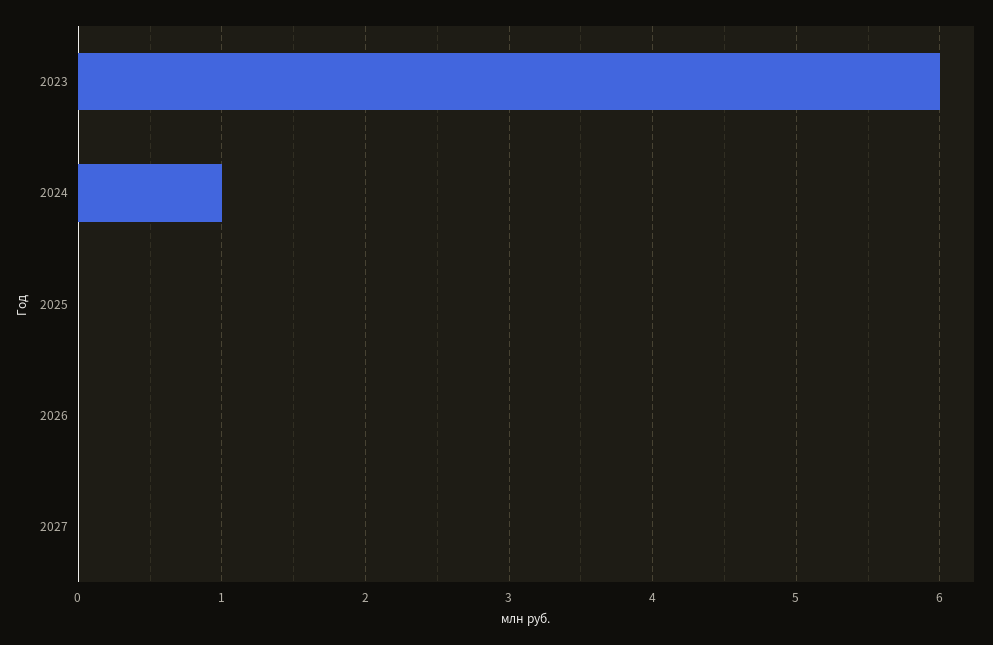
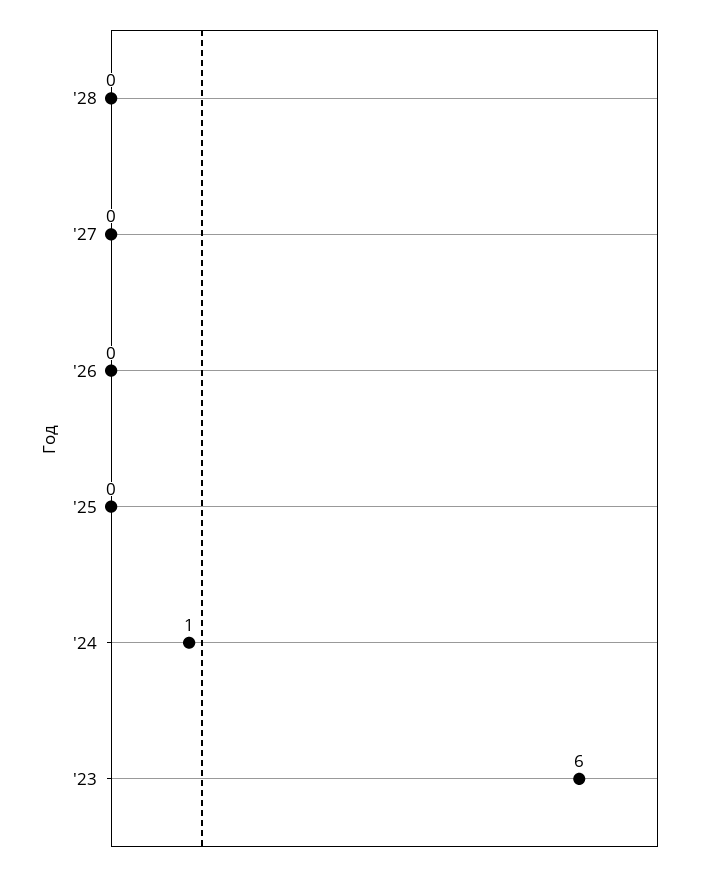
'28: none -> 0

